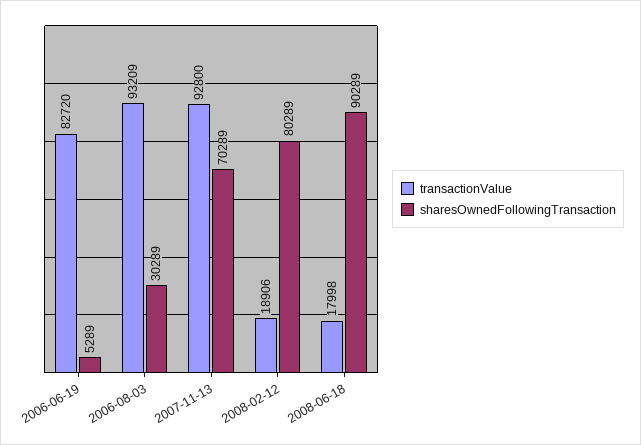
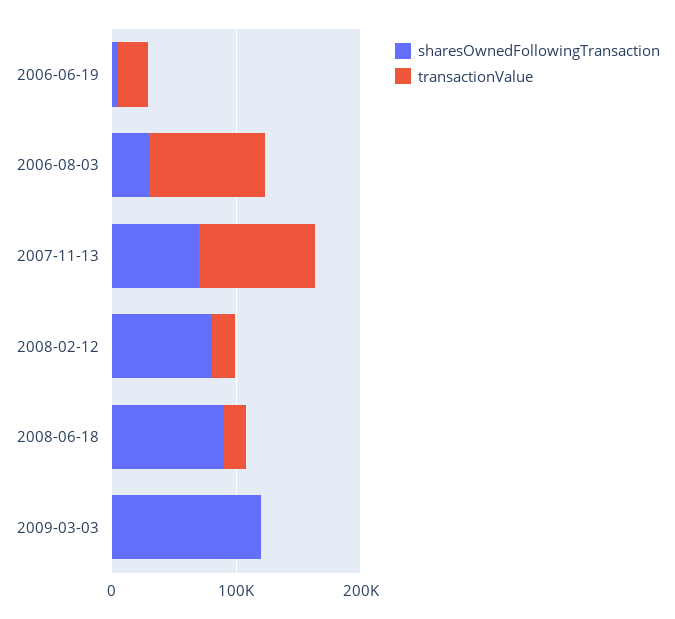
transactionValue, 2006-06-19: 82720 -> 20000
sharesOwnedFollowingTransaction, 2009-03-03: none -> 120000
transactionValue, 2009-03-03: none -> 0

